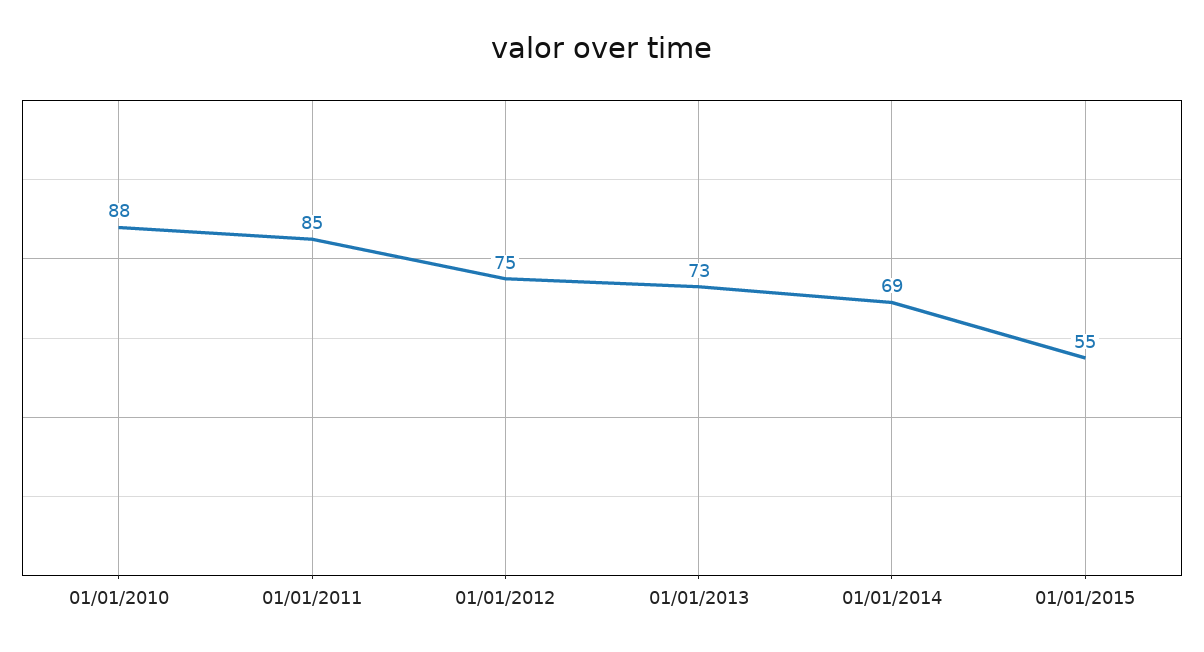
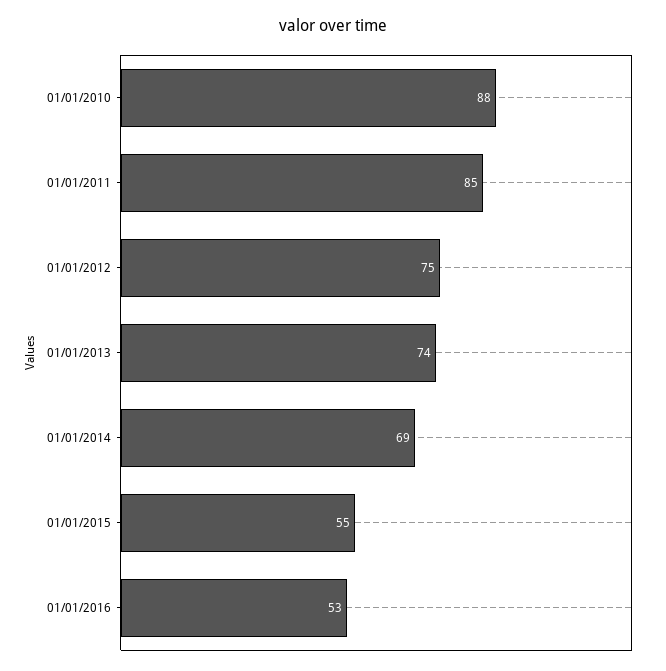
01/01/2013: 73 -> 74
01/01/2016: none -> 53

